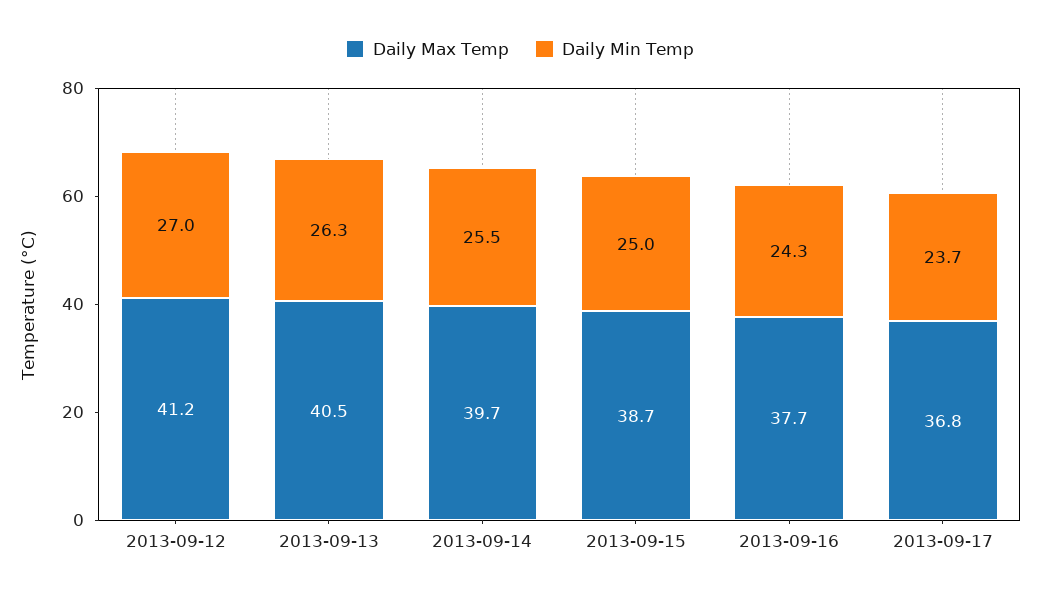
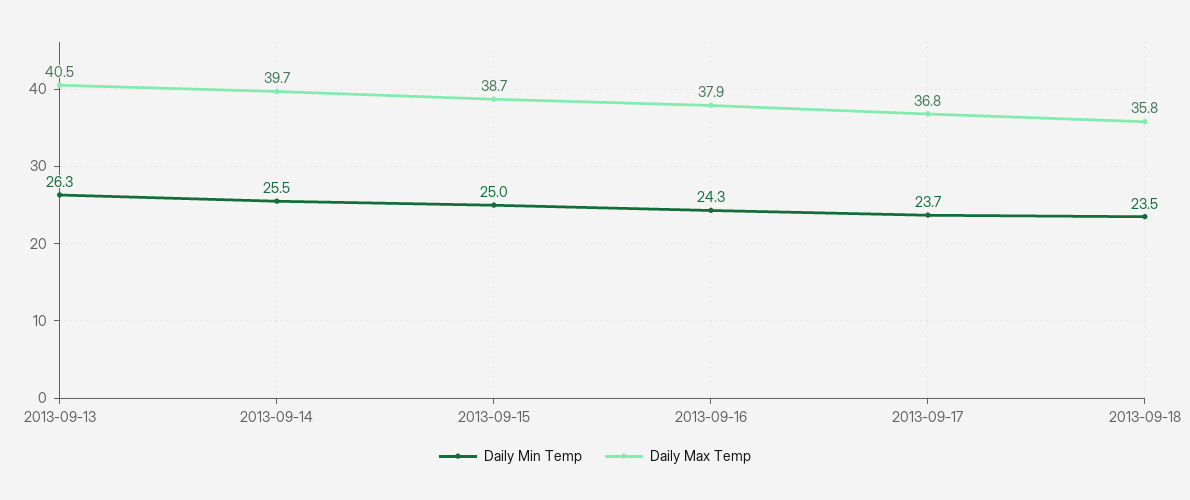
Daily Max Temp, 2013-09-12: 41.2 -> none
Daily Min Temp, 2013-09-12: 27 -> none
Daily Max Temp, 2013-09-16: 37.7 -> 37.9
Daily Min Temp, 2013-09-18: none -> 23.5
Daily Max Temp, 2013-09-18: none -> 35.8

